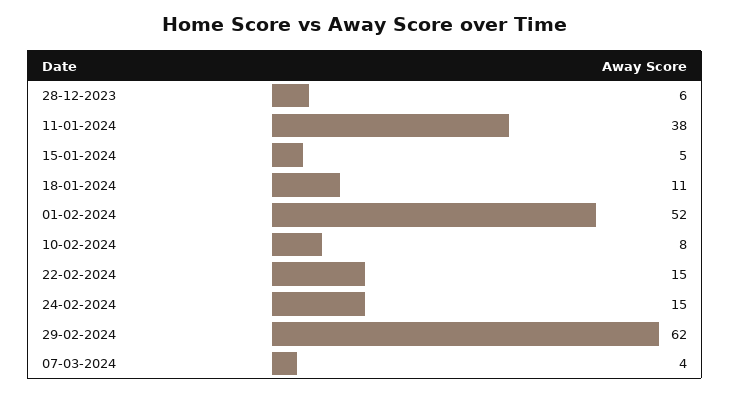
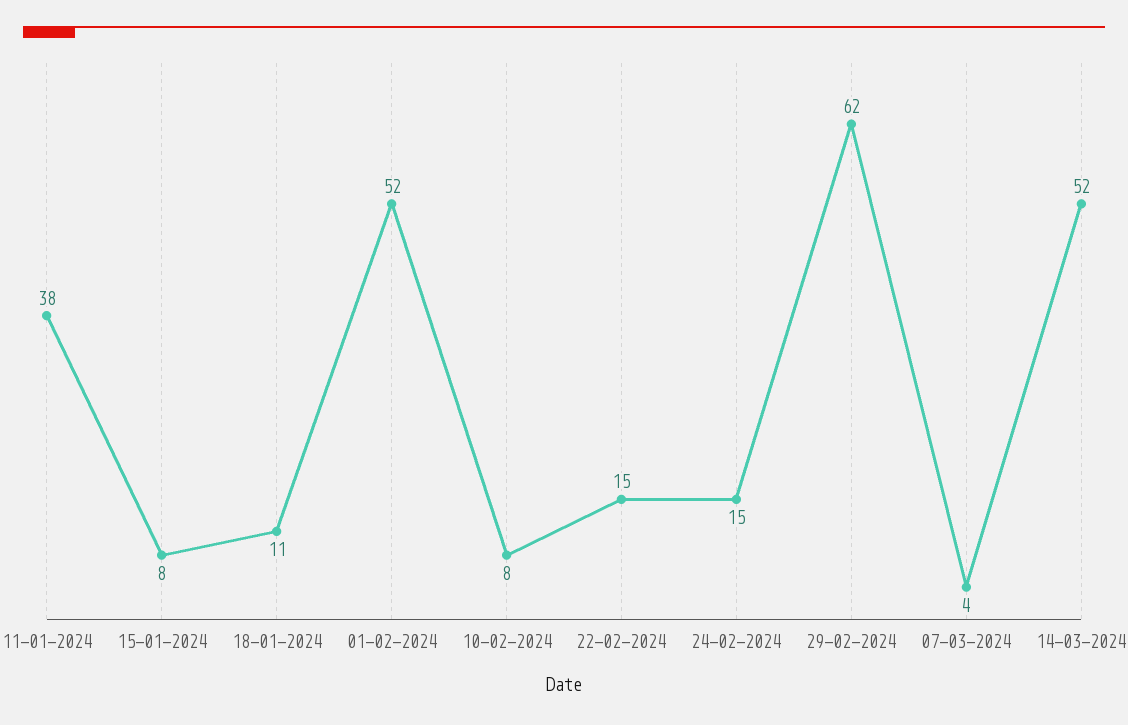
28-12-2023: 6 -> none
15-01-2024: 5 -> 8
14-03-2024: none -> 52

